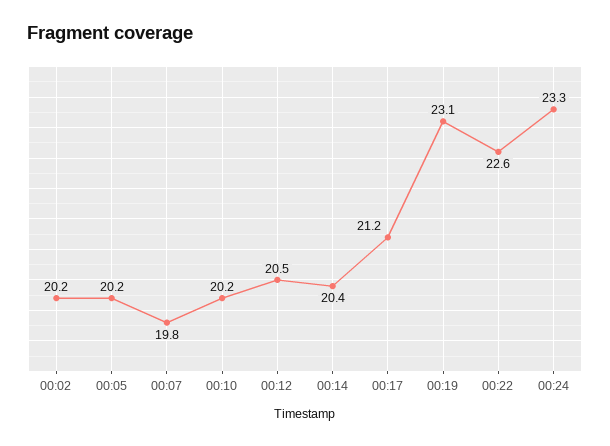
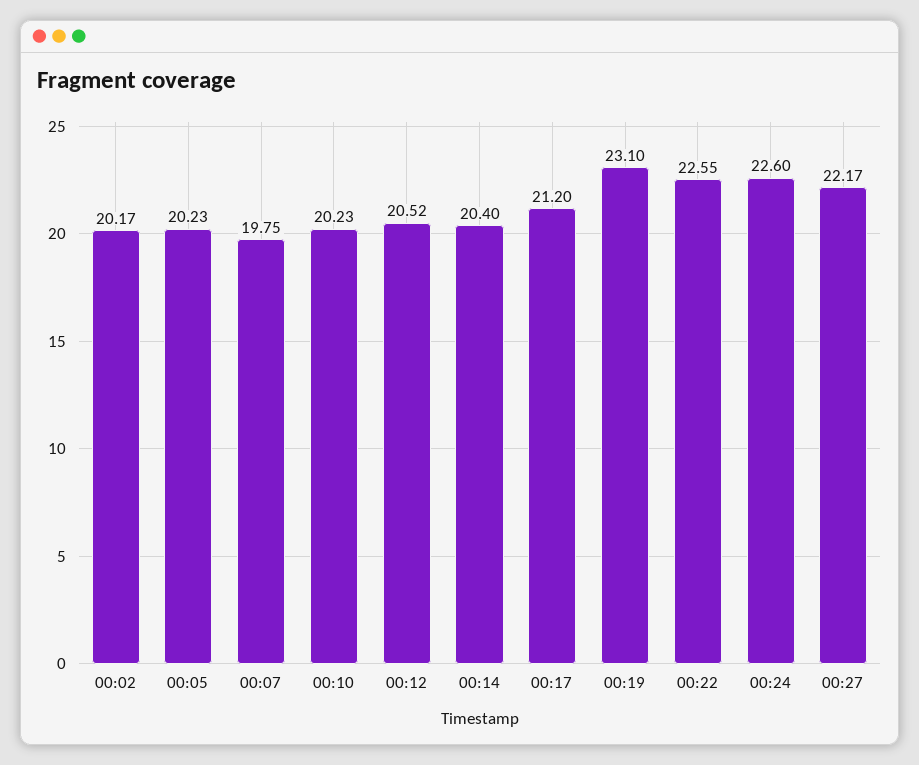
00:24: 23.3 -> 22.6
00:27: none -> 22.17

